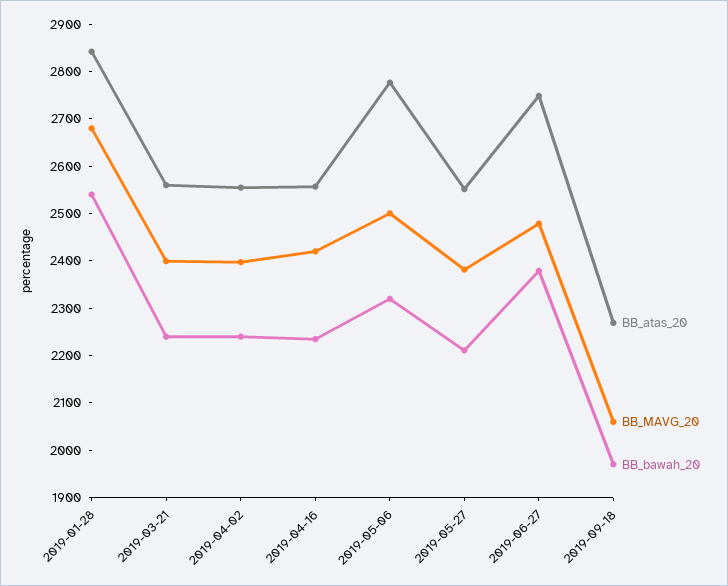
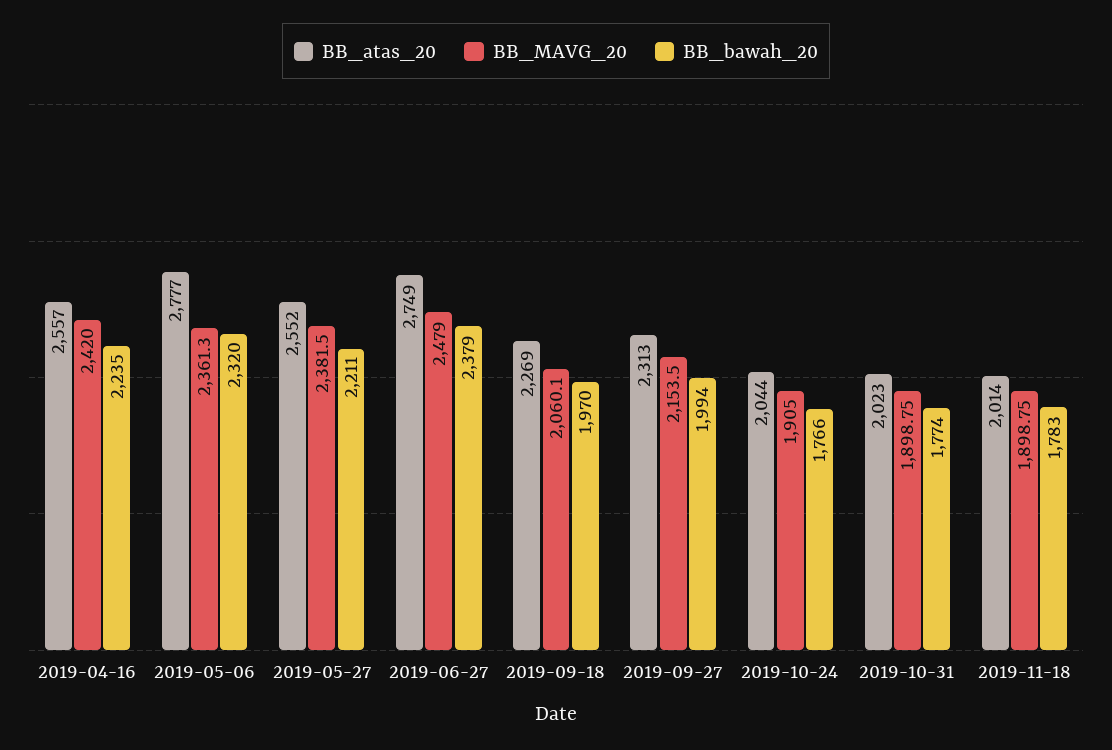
BB_atas_20, 2019-01-28: 2840 -> none
BB_MAVG_20, 2019-01-28: 2680 -> none
BB_bawah_20, 2019-01-28: 2540 -> none
BB_atas_20, 2019-03-21: 2560 -> none
BB_MAVG_20, 2019-03-21: 2400 -> none
BB_bawah_20, 2019-03-21: 2240 -> none
BB_atas_20, 2019-04-02: 2560 -> none
BB_MAVG_20, 2019-04-02: 2400 -> none
BB_bawah_20, 2019-04-02: 2240 -> none
BB_MAVG_20, 2019-05-06: 2500 -> 2361.3
BB_atas_20, 2019-09-27: none -> 2313
BB_MAVG_20, 2019-09-27: none -> 2153.5
BB_bawah_20, 2019-09-27: none -> 1994
BB_atas_20, 2019-10-24: none -> 2044
BB_MAVG_20, 2019-10-24: none -> 1905
BB_bawah_20, 2019-10-24: none -> 1766
BB_atas_20, 2019-10-31: none -> 2023
BB_MAVG_20, 2019-10-31: none -> 1898.75
BB_bawah_20, 2019-10-31: none -> 1774
BB_atas_20, 2019-11-18: none -> 2014
BB_MAVG_20, 2019-11-18: none -> 1898.75
BB_bawah_20, 2019-11-18: none -> 1783

